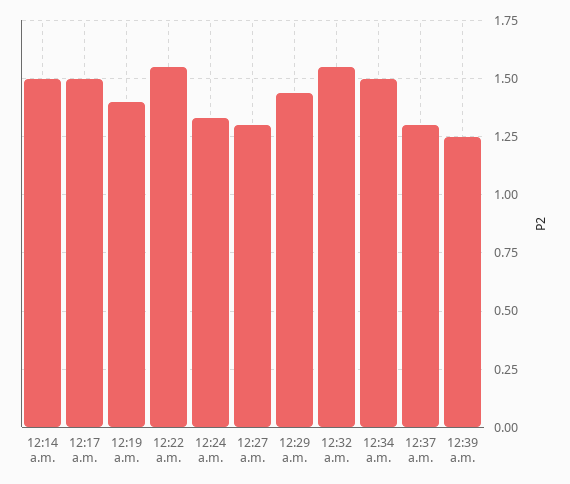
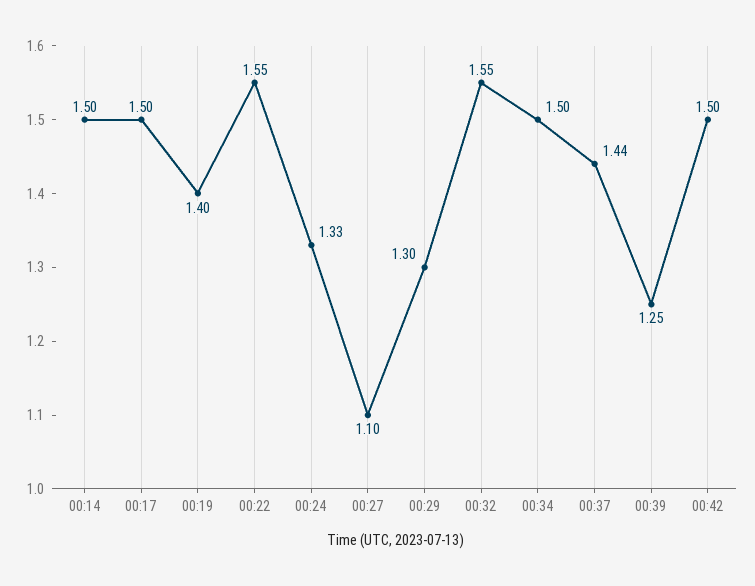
12:27 a.m.: 1.3 -> 1.1
12:29 a.m.: 1.45 -> 1.3
12:37 a.m.: 1.3 -> 1.44
00:42: none -> 1.5

